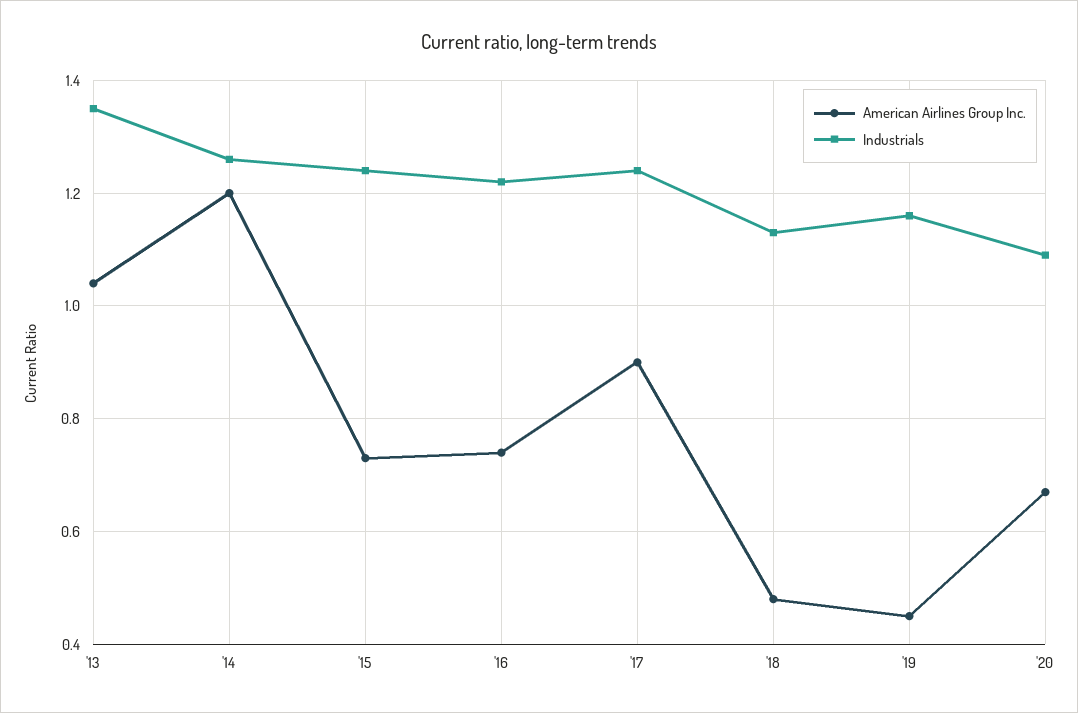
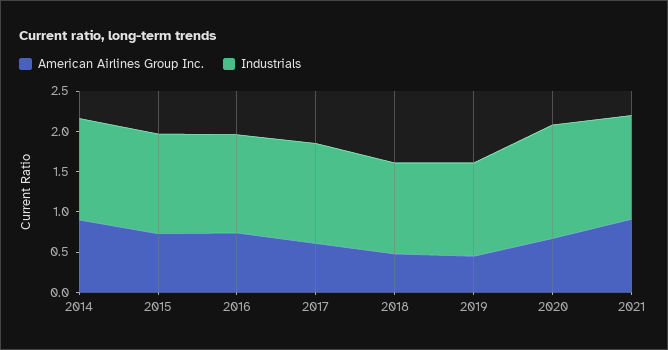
American Airlines Group Inc., '13: 1.05 -> none
Industrials, '13: 1.35 -> none
American Airlines Group Inc., '14: 1.2 -> 0.9
American Airlines Group Inc., '17: 0.9 -> 0.6
Industrials, '20: 1.1 -> 1.4
American Airlines Group Inc., 2021: none -> 0.9
Industrials, 2021: none -> 1.3

